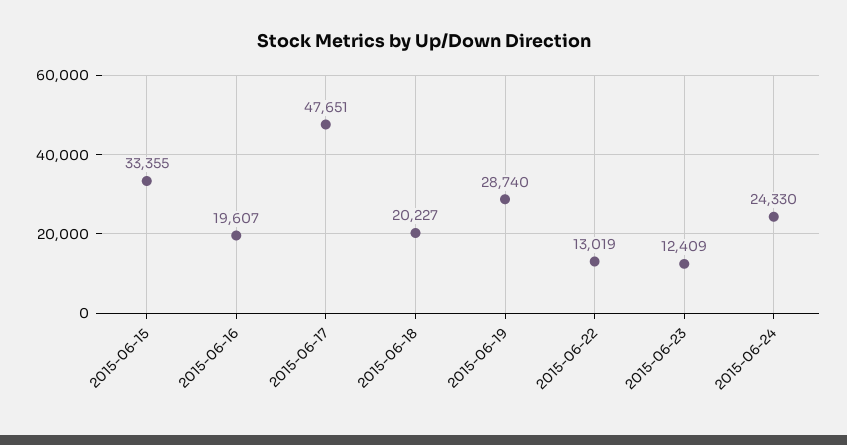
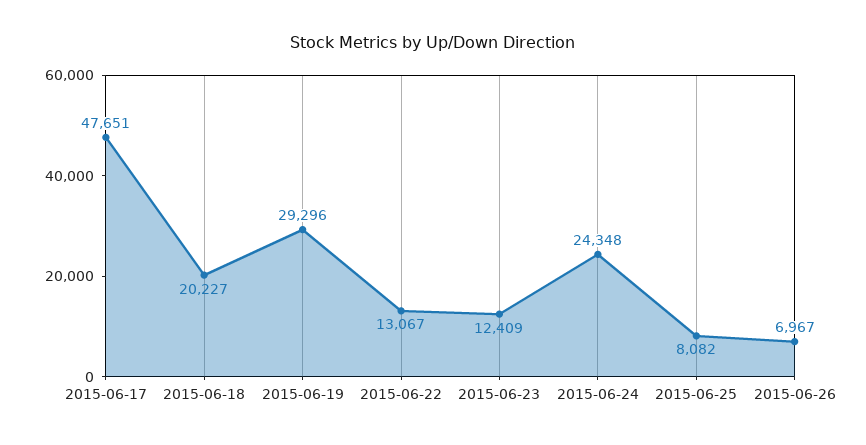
2015-06-15: 33355 -> none
2015-06-16: 19607 -> none
2015-06-19: 28740 -> 29296
2015-06-22: 13019 -> 13067
2015-06-24: 24330 -> 24348
2015-06-25: none -> 8082
2015-06-26: none -> 6967

